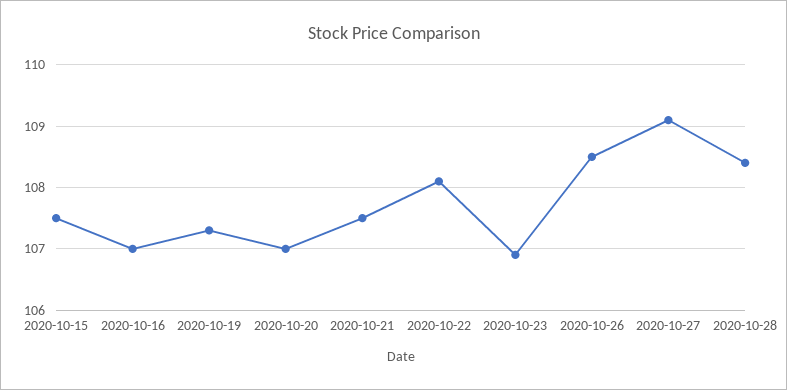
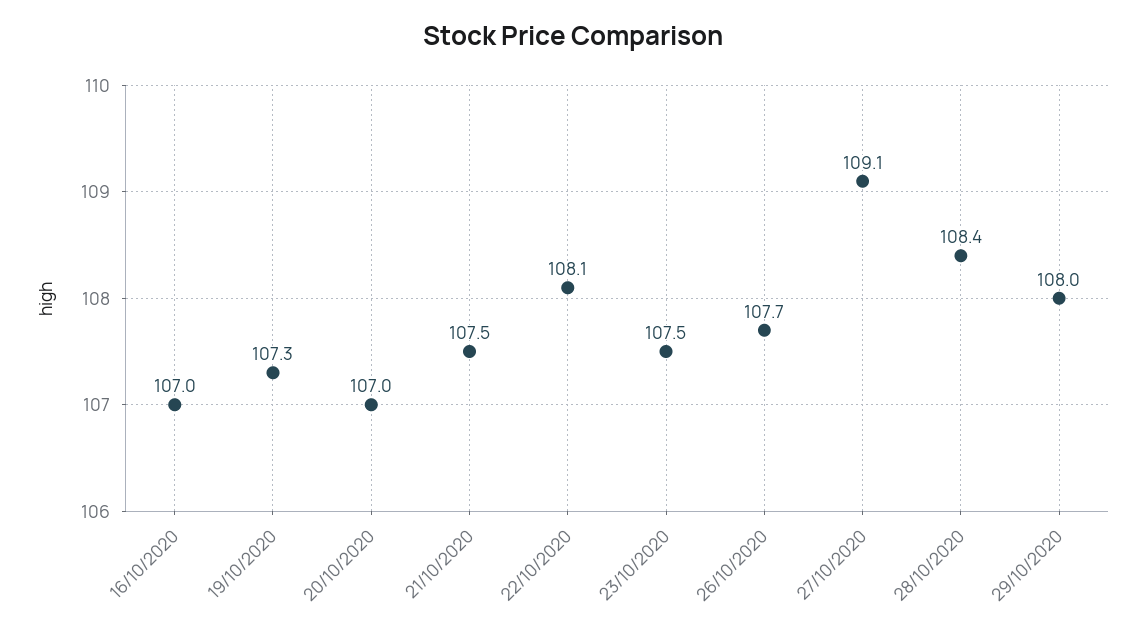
2020-10-15: 107.5 -> none
2020-10-23: 106.9 -> 107.5
2020-10-26: 108.5 -> 107.7
29/10/2020: none -> 108

